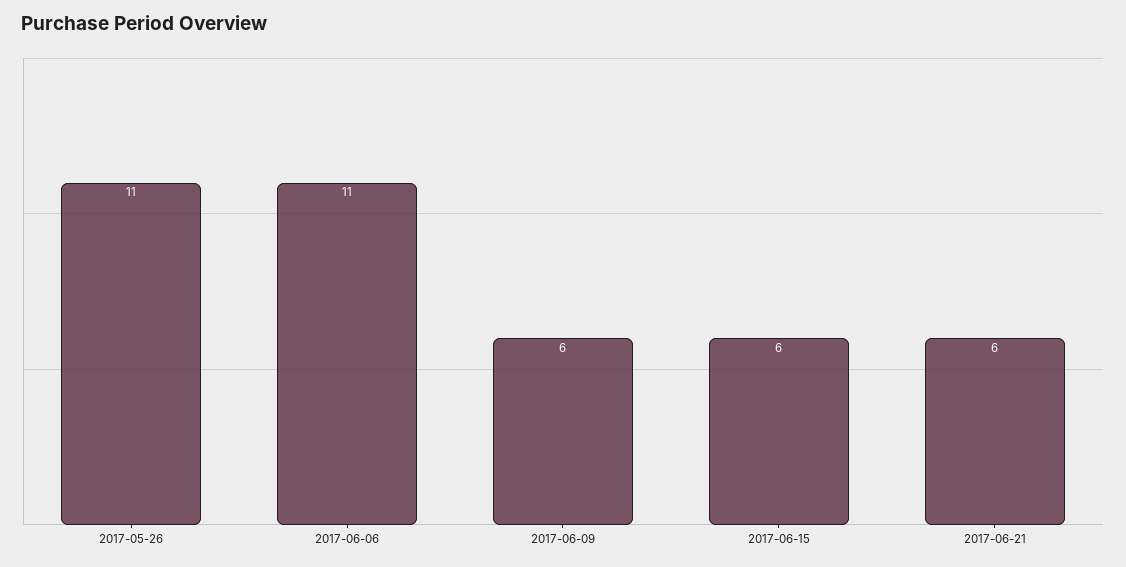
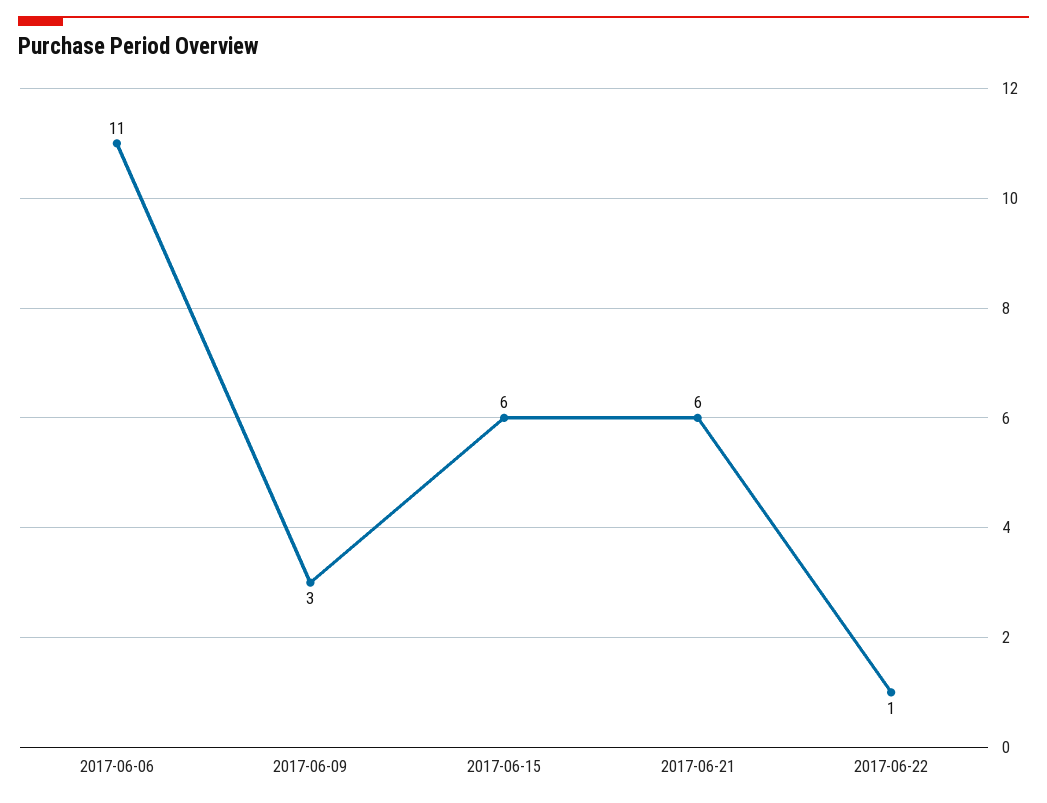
2017-05-26: 11 -> none
2017-06-09: 6 -> 3
2017-06-22: none -> 1

